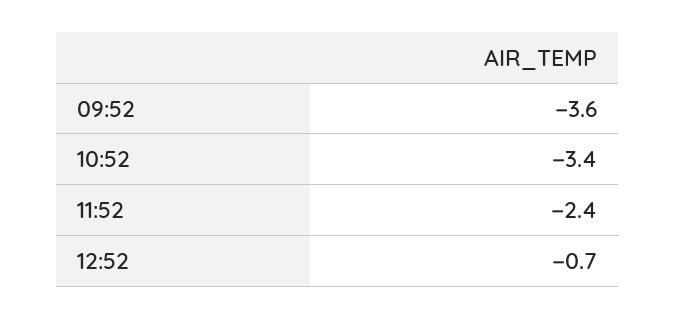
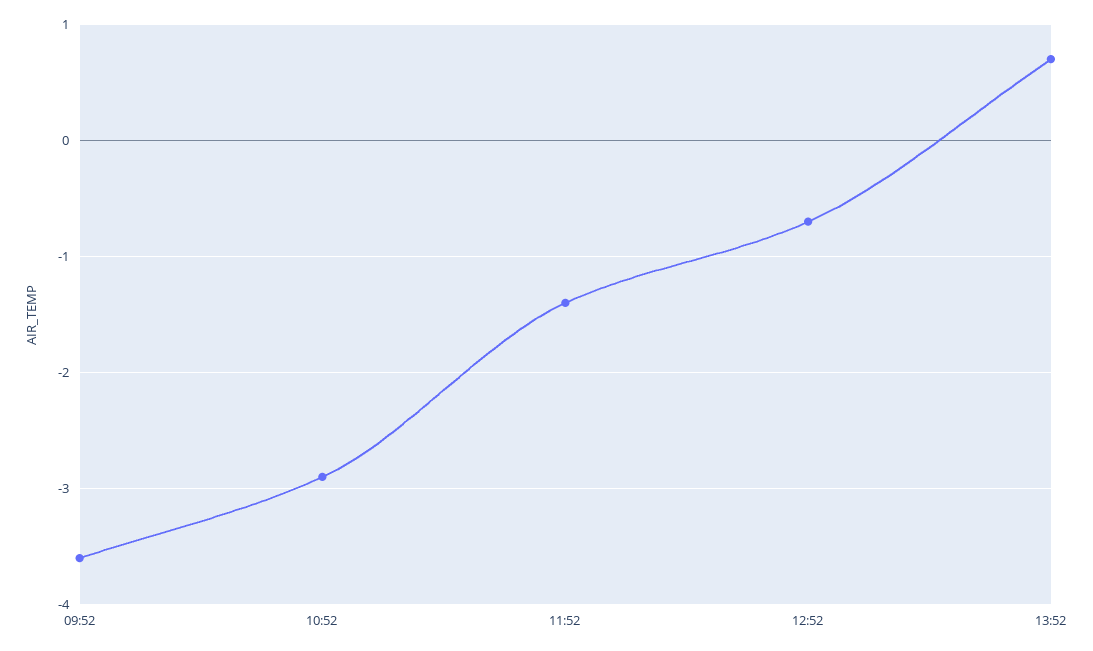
10:52: -3.4 -> -2.9
11:52: -2.4 -> -1.4
13:52: none -> 0.7

